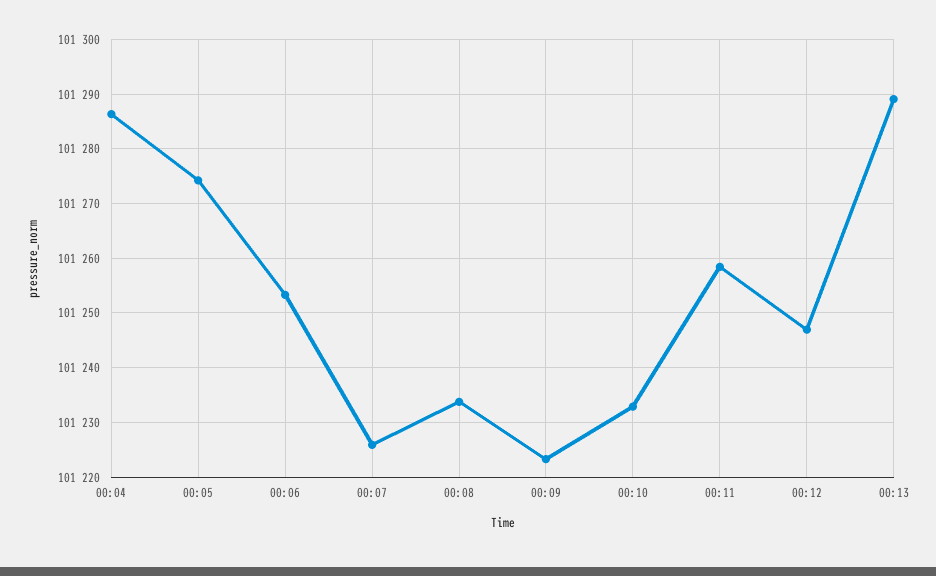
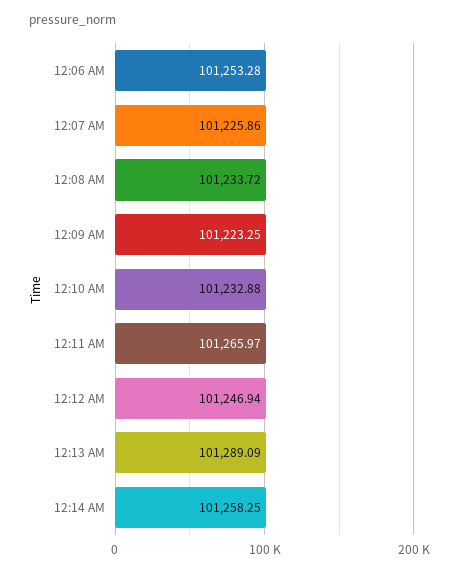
00:04: 101286 -> none
00:05: 101274 -> none
00:11: 101258 -> 101265.97
12:14 AM: none -> 101258.25

